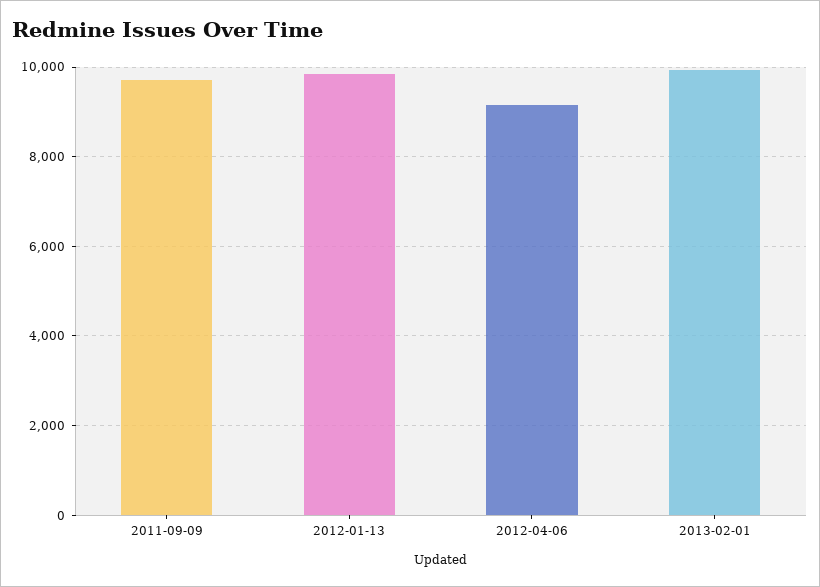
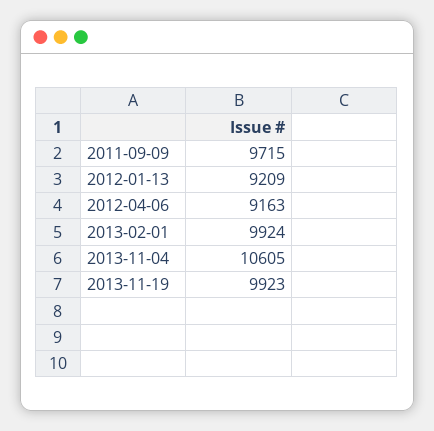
2012-01-13: 9800 -> 9209
2013-11-04: none -> 10605
2013-11-19: none -> 9923

